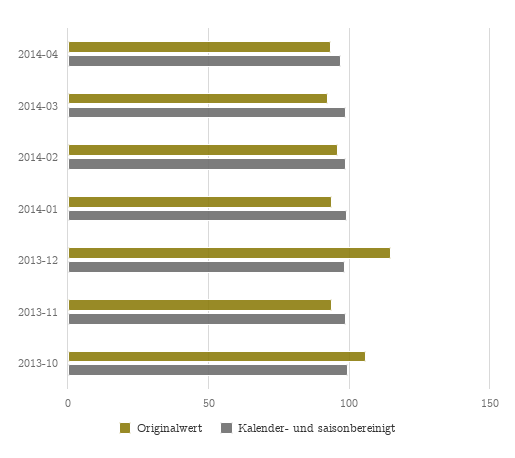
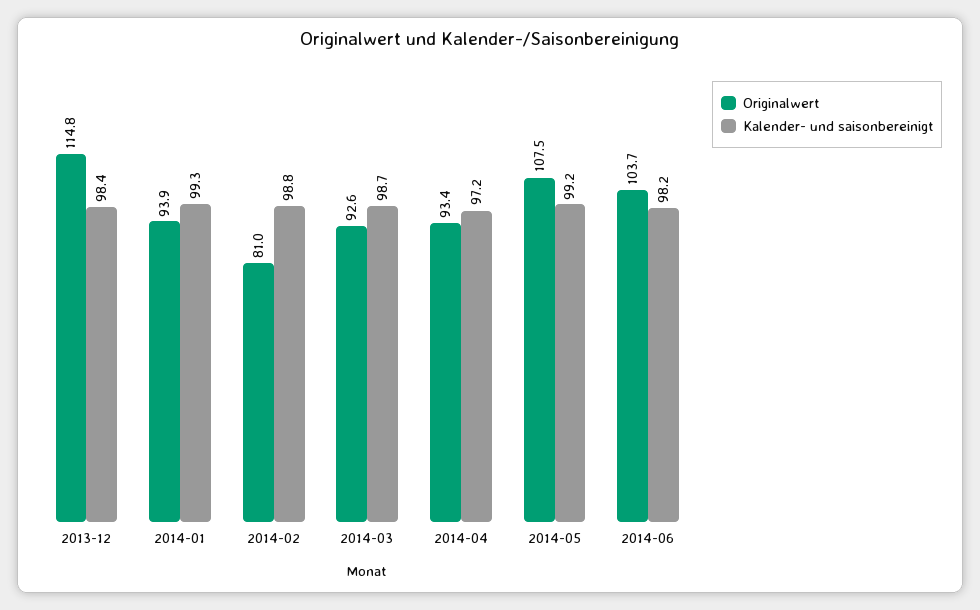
Originalwert, 2014-02: 95 -> 81
Originalwert, 2013-11: 95 -> none
Kalender- und saisonbereinigt, 2013-11: 100 -> none
Originalwert, 2013-10: 105 -> none
Kalender- und saisonbereinigt, 2013-10: 100 -> none
Originalwert, 2014-05: none -> 107.5
Kalender- und saisonbereinigt, 2014-05: none -> 99.2
Originalwert, 2014-06: none -> 103.7
Kalender- und saisonbereinigt, 2014-06: none -> 98.2

